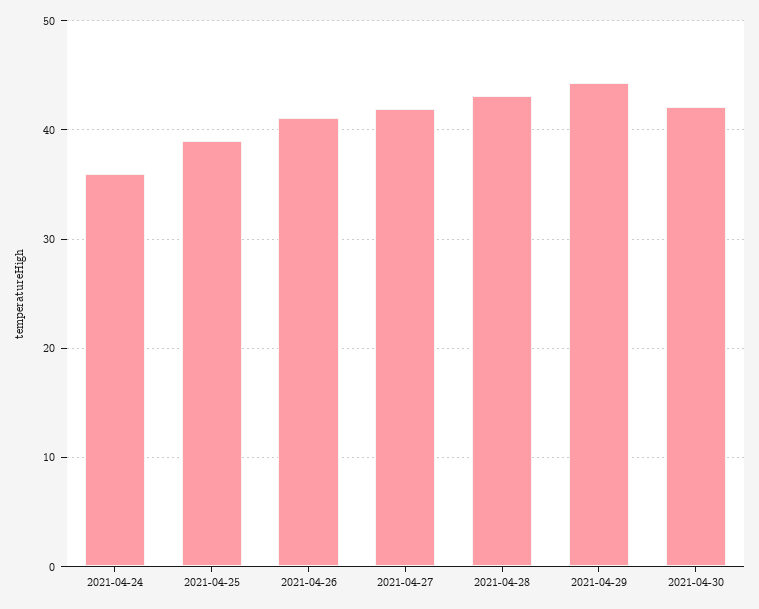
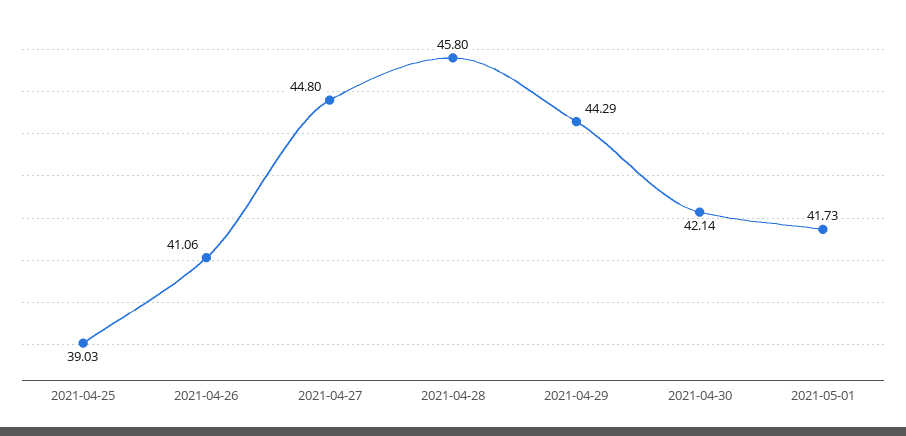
2021-04-24: 36 -> none
2021-04-27: 42 -> 44.8
2021-04-28: 43 -> 45.8
2021-05-01: none -> 41.73

